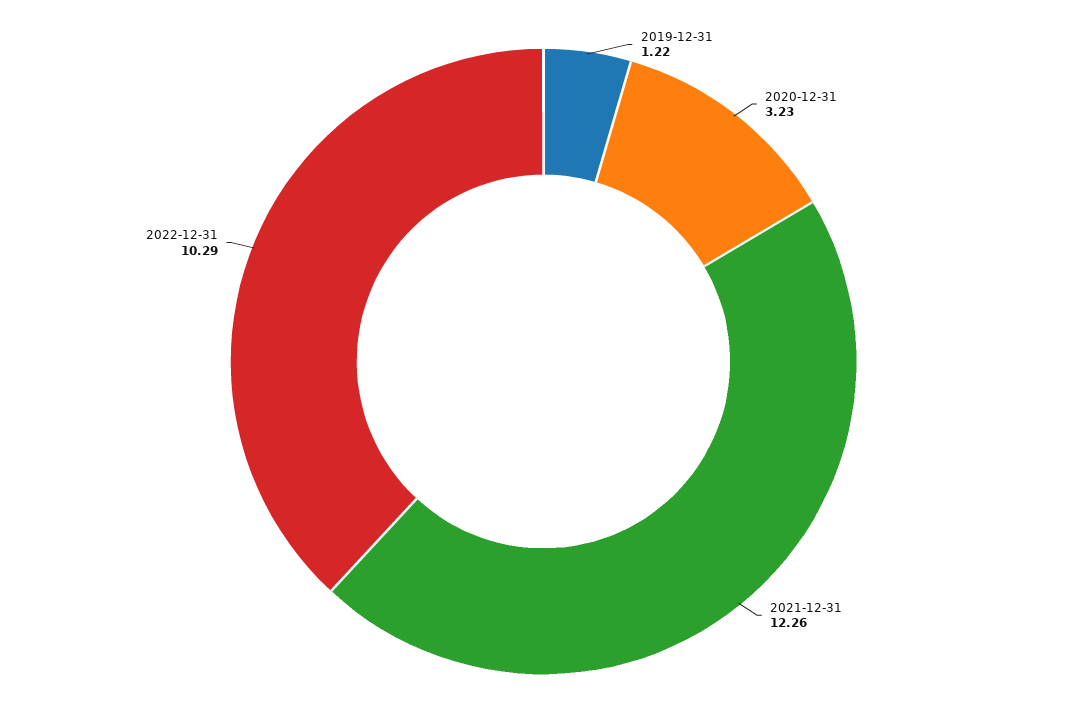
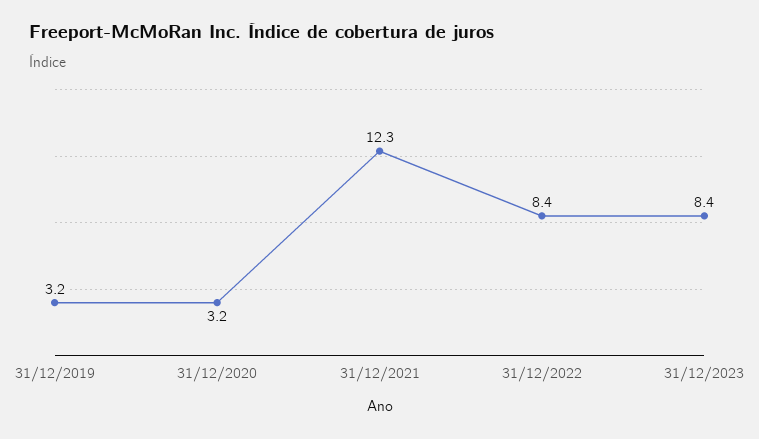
2019-12-31: 1.22 -> 3.2
2022-12-31: 10.29 -> 8.4
31/12/2023: none -> 8.4

